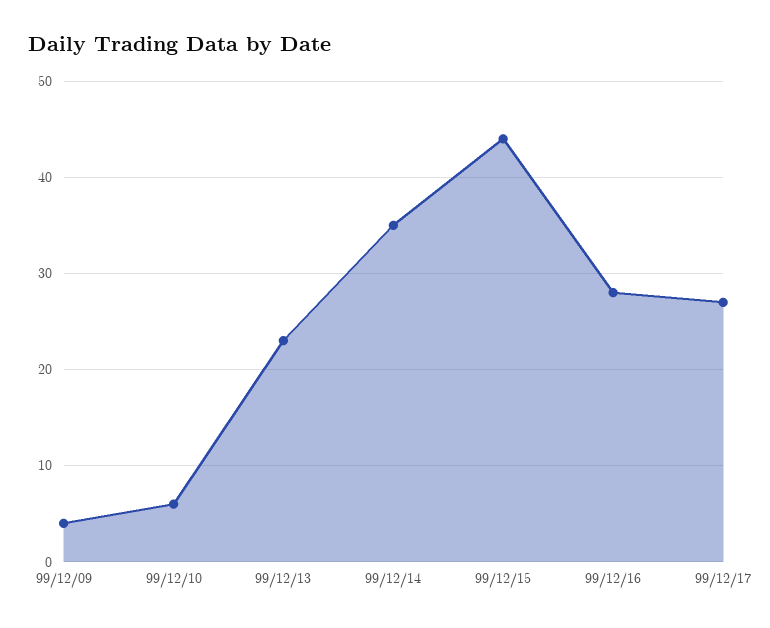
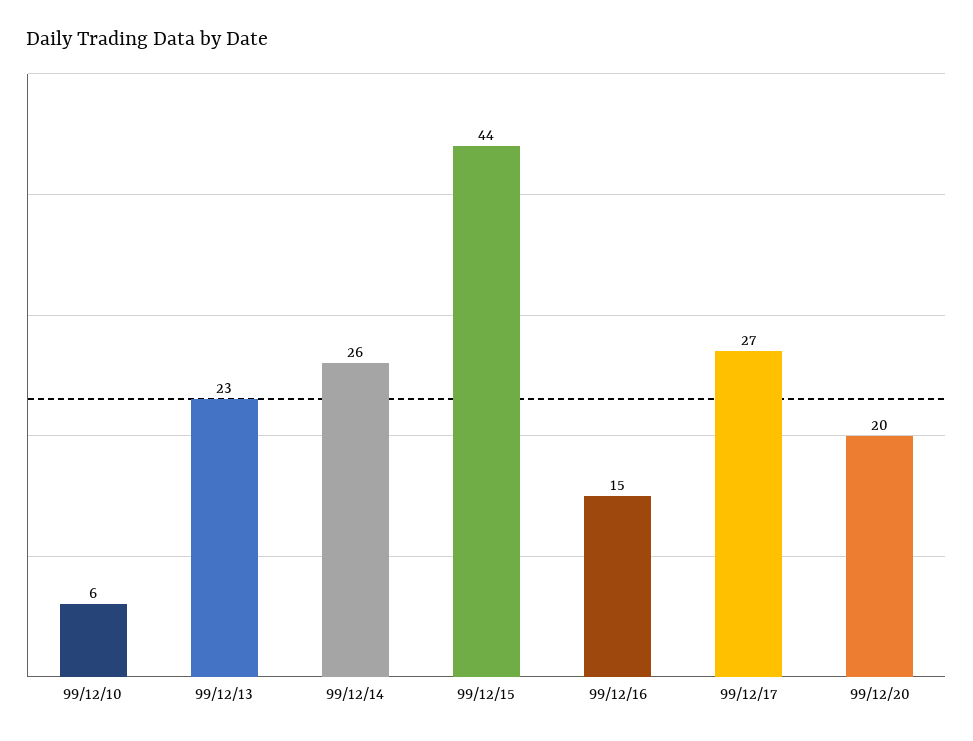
99/12/09: 4 -> none
99/12/14: 35 -> 26
99/12/16: 28 -> 15
99/12/20: none -> 20

